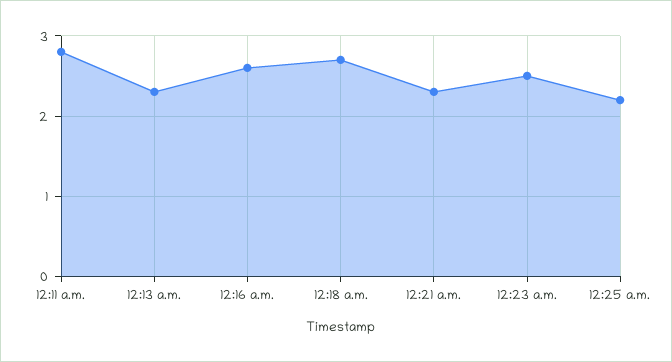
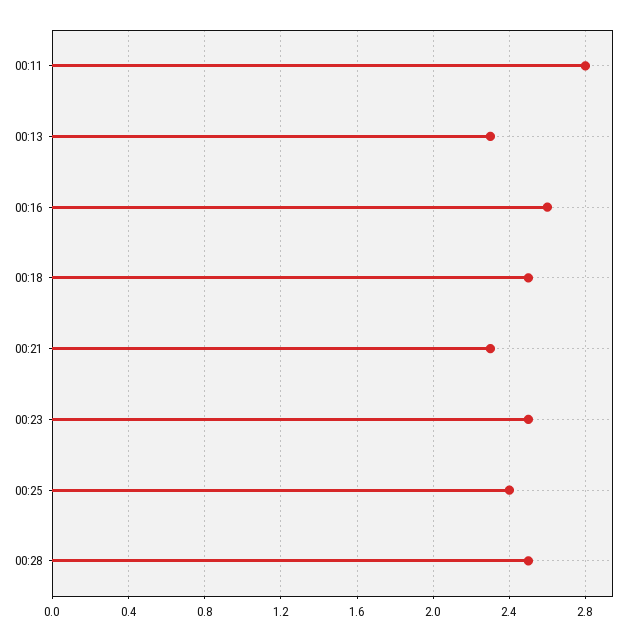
12:18 a.m.: 2.7 -> 2.5
12:25 a.m.: 2.2 -> 2.4
00:28: none -> 2.5

